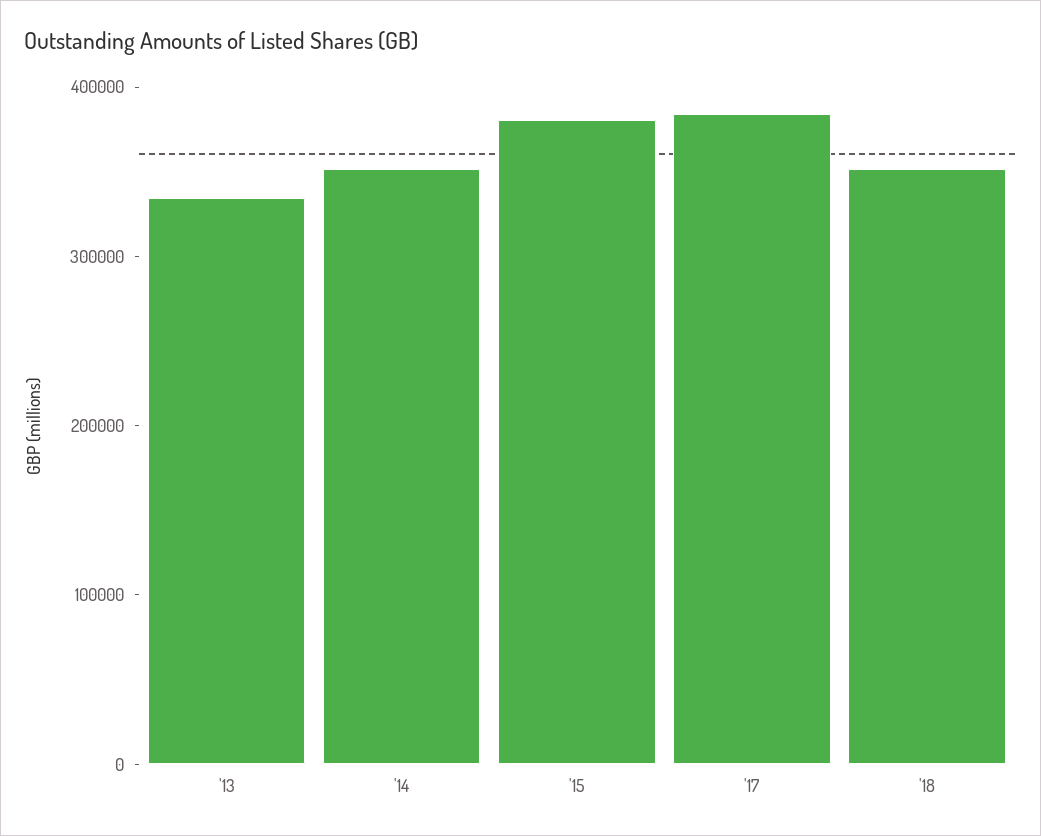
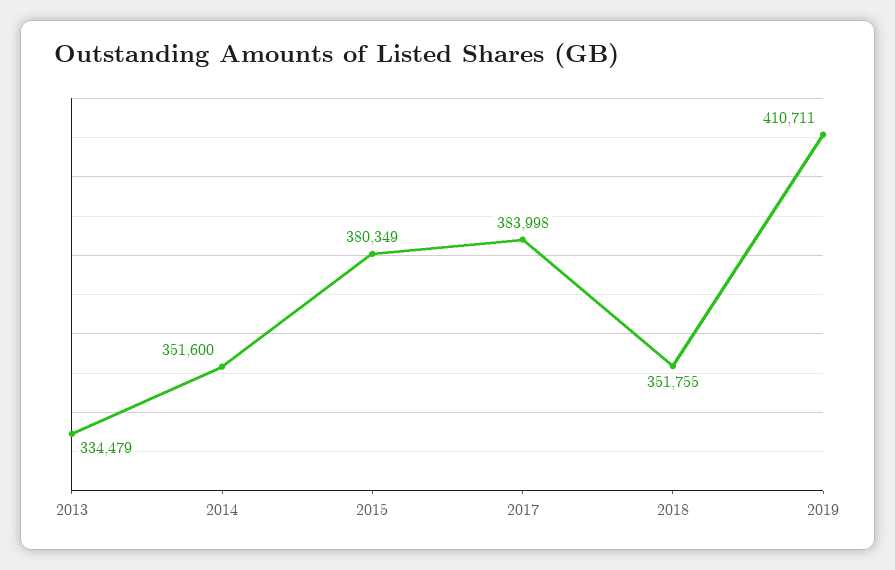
2019: none -> 410711

